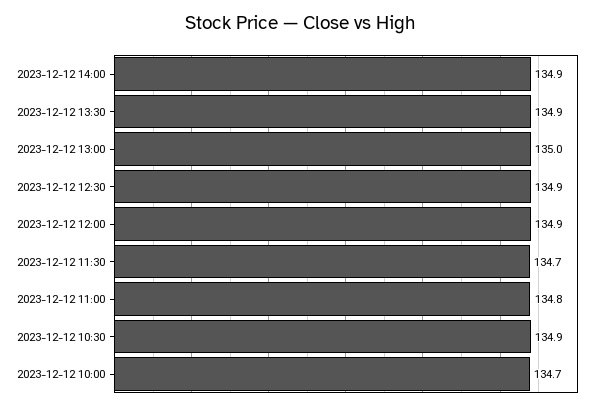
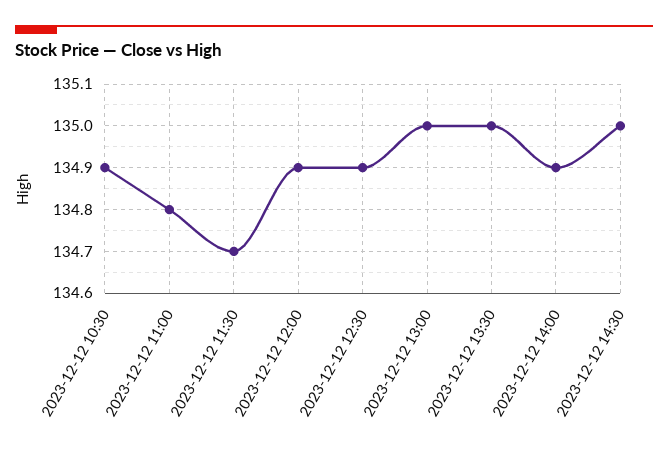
2023-12-12 13:30: 134.9 -> 135
2023-12-12 10:00: 134.7 -> none
2023-12-12 14:30: none -> 135

